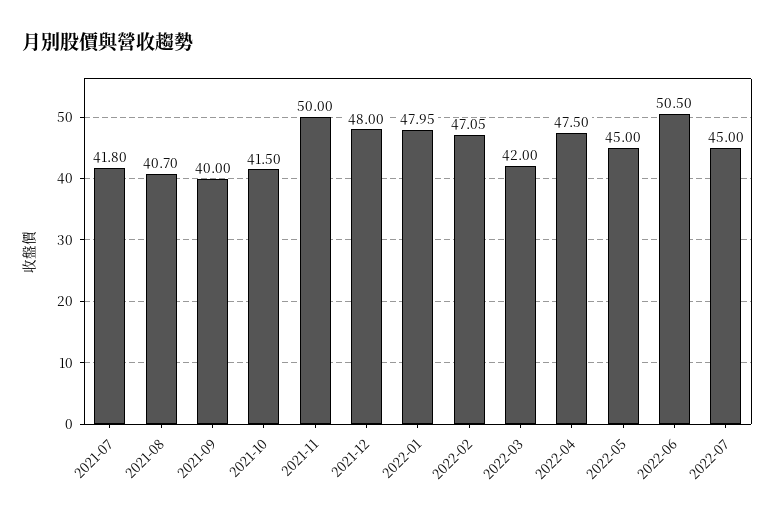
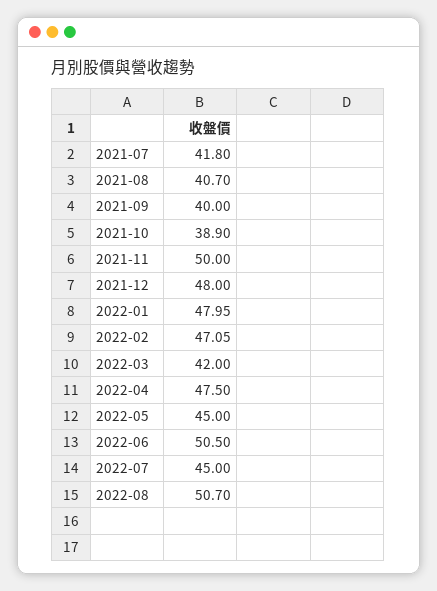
2021-10: 41.5 -> 38.9
2022-08: none -> 50.7

